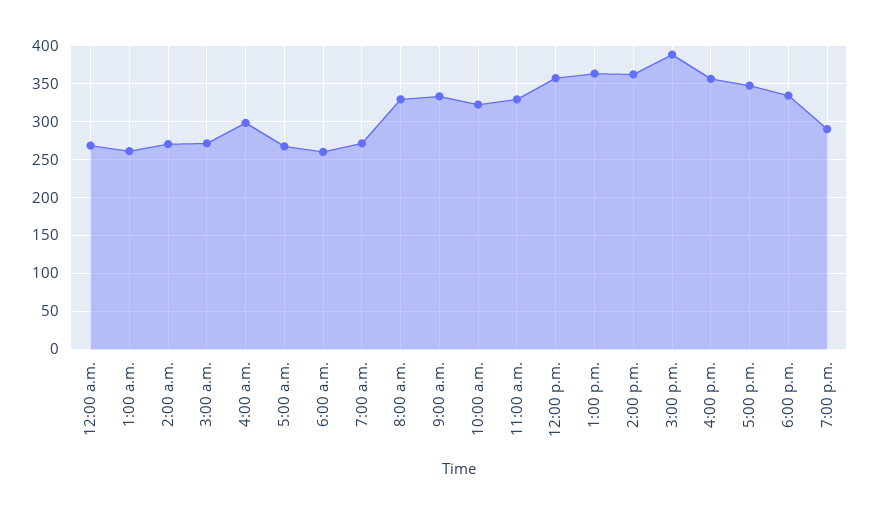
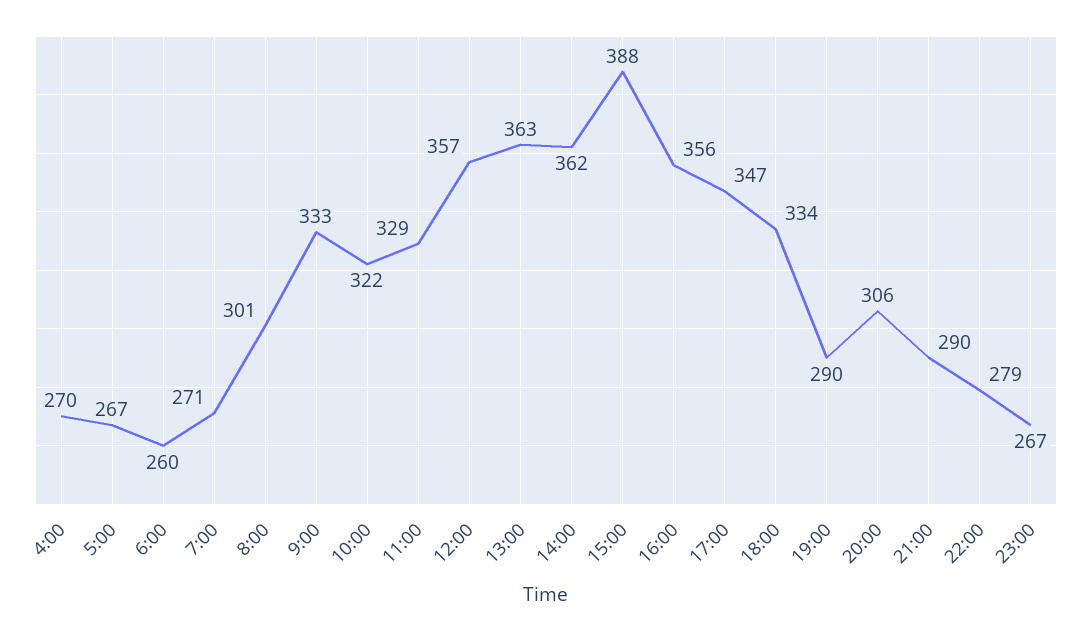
12:00 a.m.: 270 -> none
1:00 a.m.: 260 -> none
2:00 a.m.: 270 -> none
3:00 a.m.: 270 -> none
4:00 a.m.: 300 -> 270
8:00 a.m.: 330 -> 301
20:00: none -> 306
21:00: none -> 290
22:00: none -> 279
23:00: none -> 267

